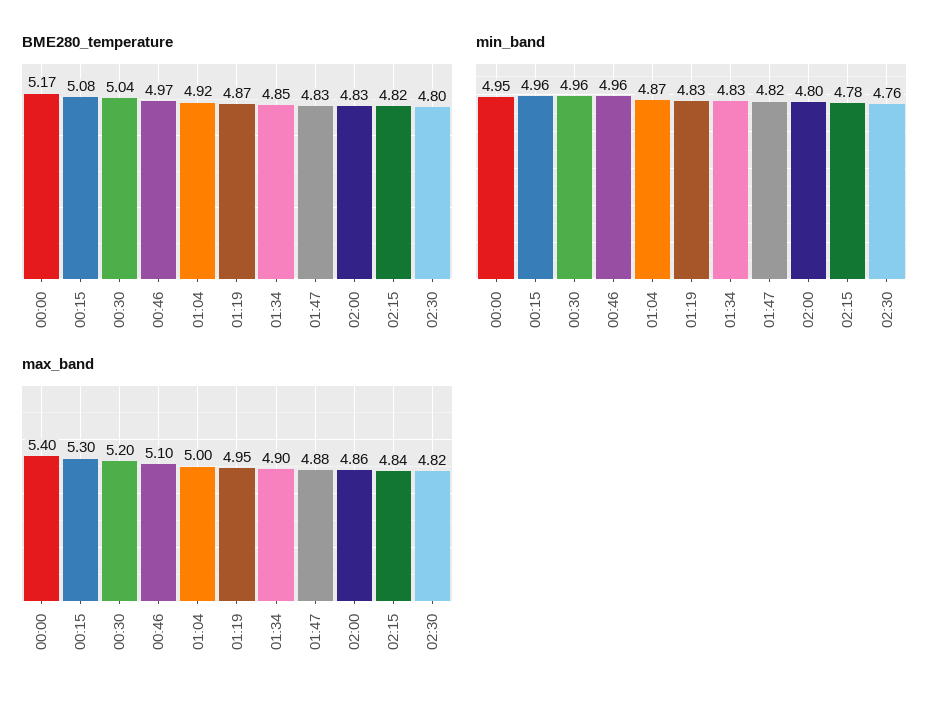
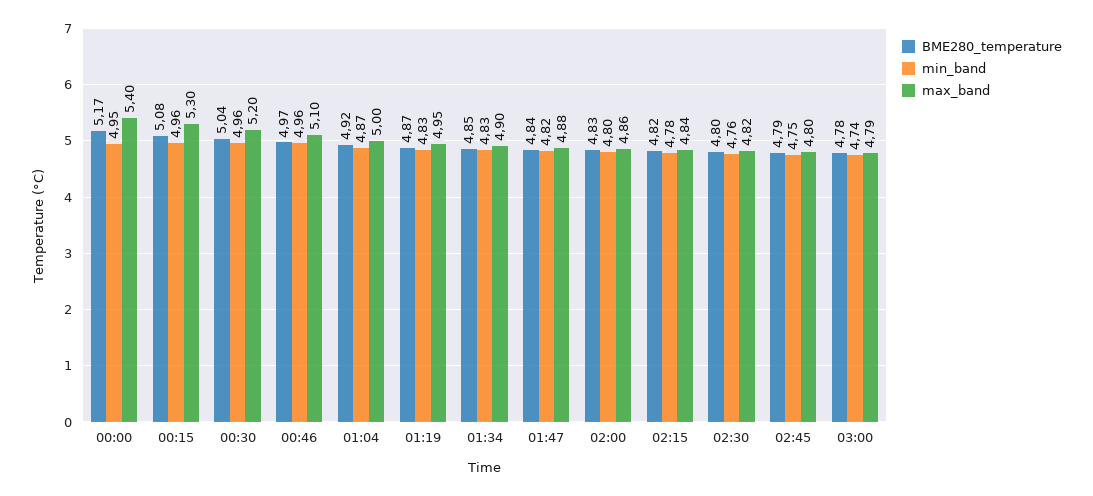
BME280_temperature, 01:47: 4.83 -> 4.84
BME280_temperature, 02:45: none -> 4.79
min_band, 02:45: none -> 4.75
max_band, 02:45: none -> 4.8
BME280_temperature, 03:00: none -> 4.78
min_band, 03:00: none -> 4.74
max_band, 03:00: none -> 4.79

